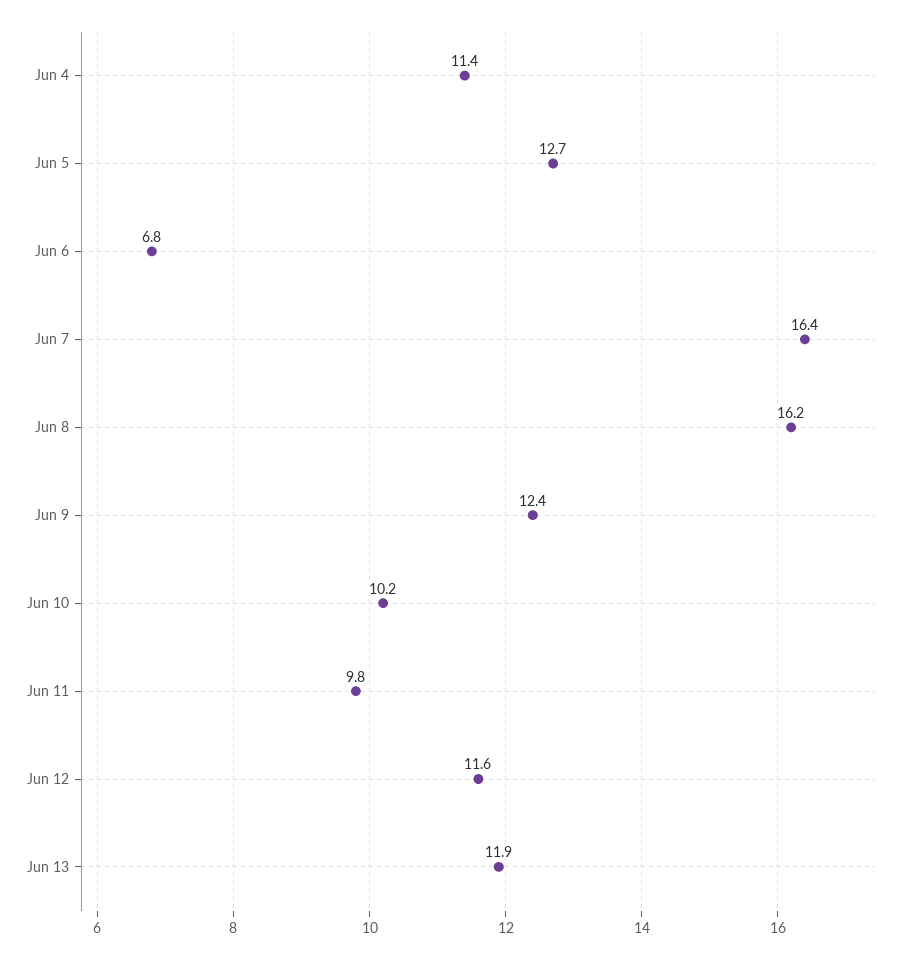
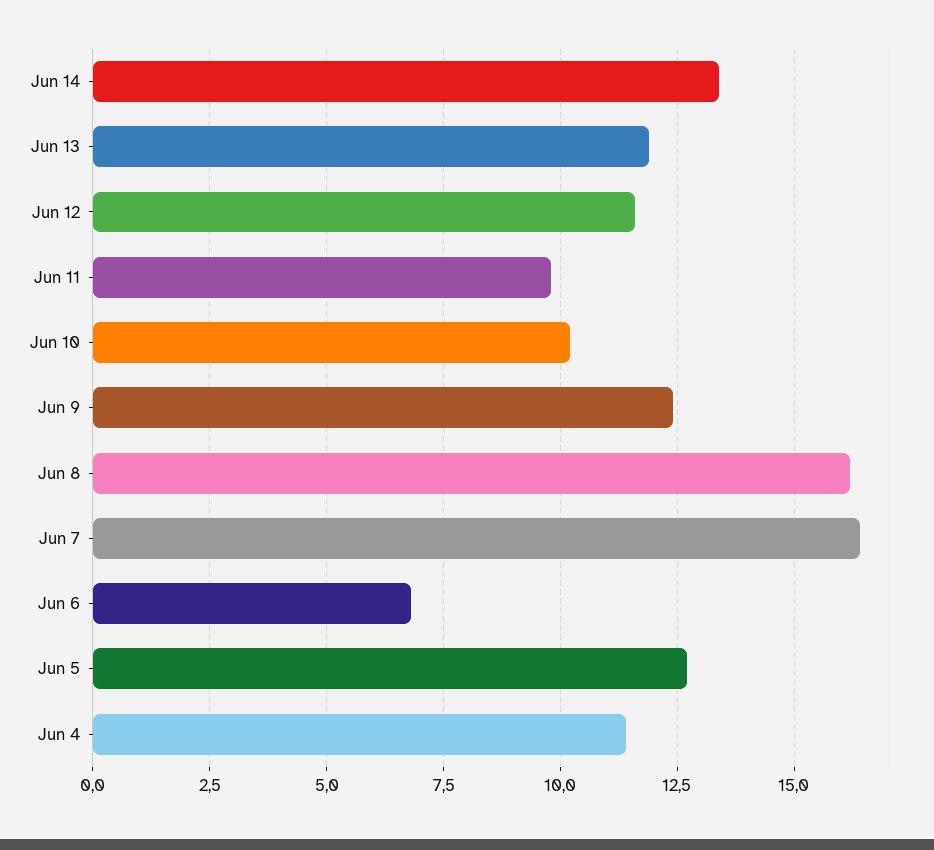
Jun 14: none -> 13.5

